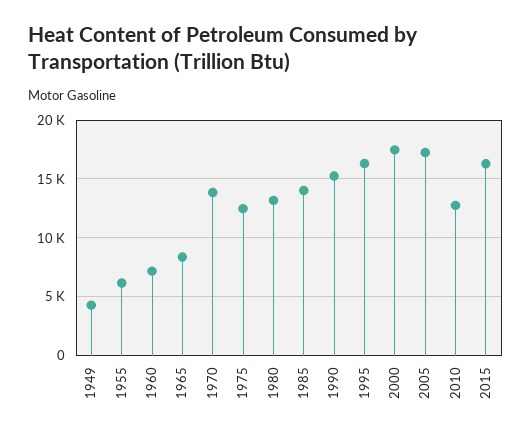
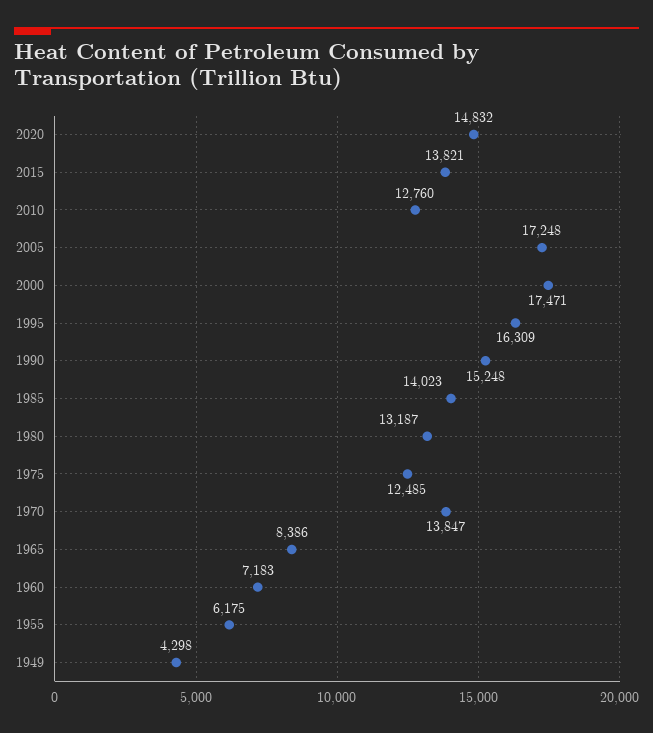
2015: 16000 -> 13821
2020: none -> 14832

